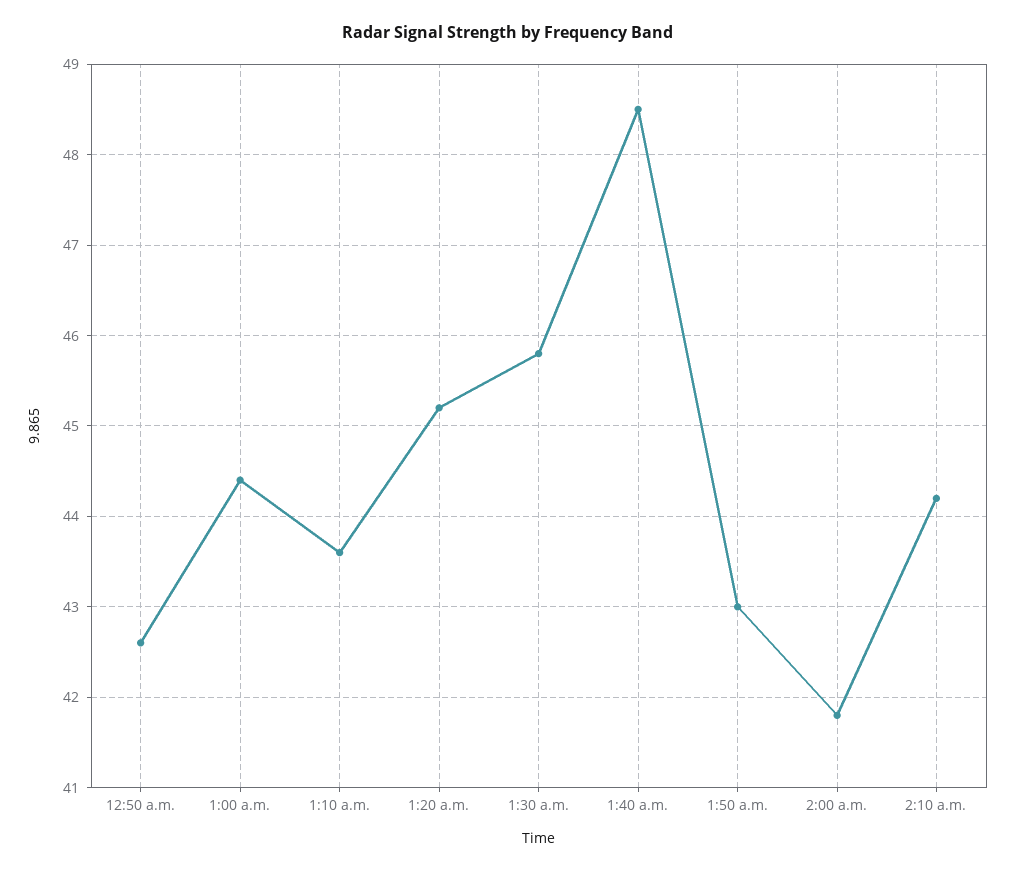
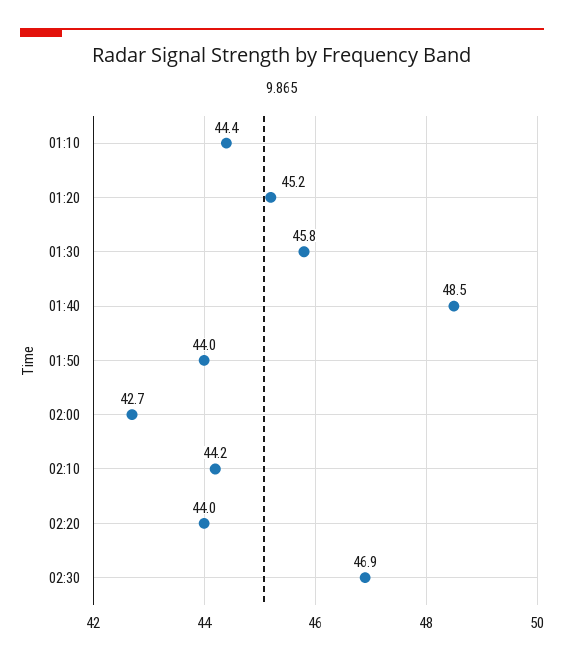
12:50 a.m.: 42.6 -> none
1:00 a.m.: 44.4 -> none
1:10 a.m.: 43.6 -> 44.4
1:50 a.m.: 43 -> 44
2:00 a.m.: 41.8 -> 42.7
02:20: none -> 44
02:30: none -> 46.9

